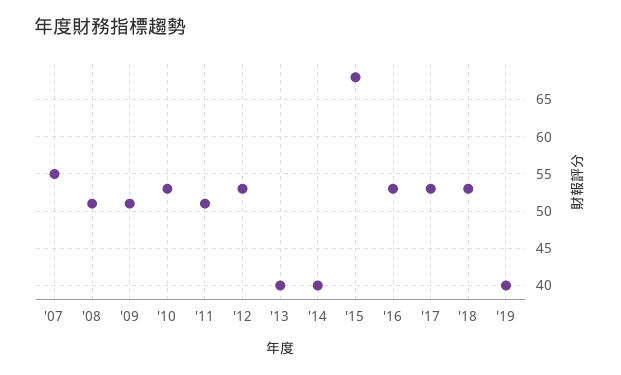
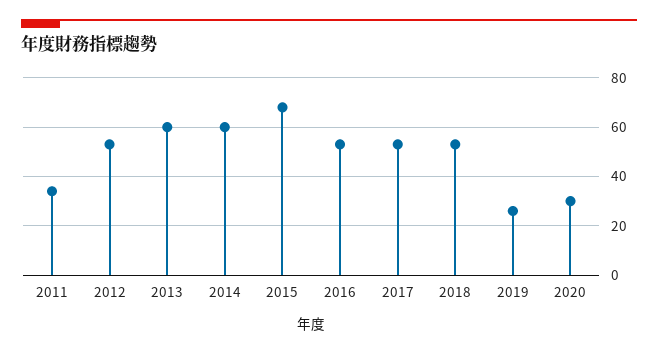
'07: 55 -> none
'08: 51 -> none
'09: 51 -> none
'10: 53 -> none
'11: 51 -> 35
'13: 40 -> 60
'14: 40 -> 60
'19: 40 -> 25
2020: none -> 30

